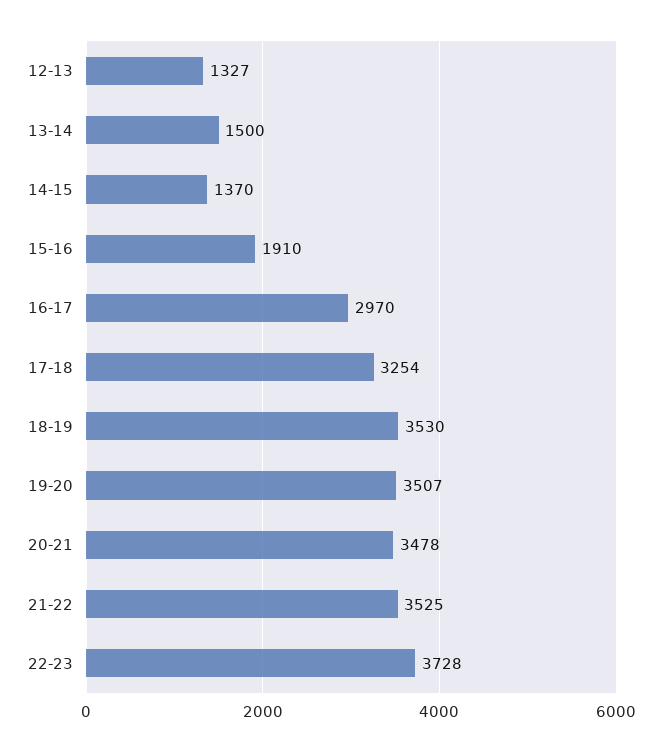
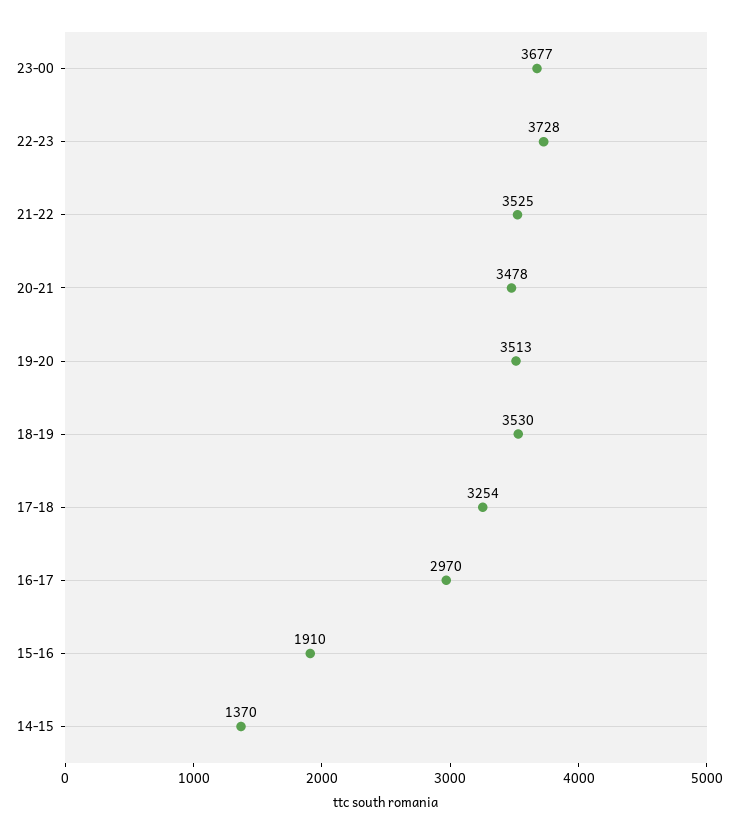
12-13: 1327 -> none
13-14: 1500 -> none
19-20: 3507 -> 3513
23-00: none -> 3677

